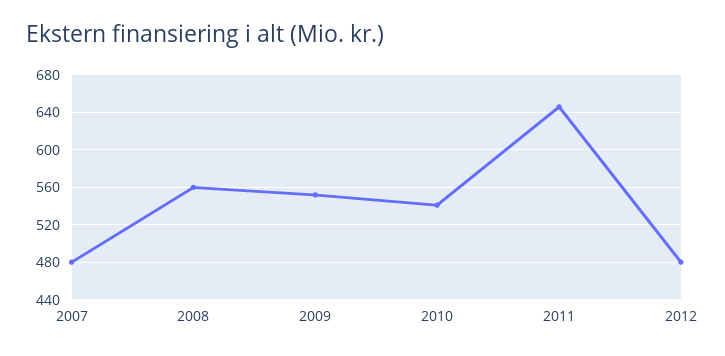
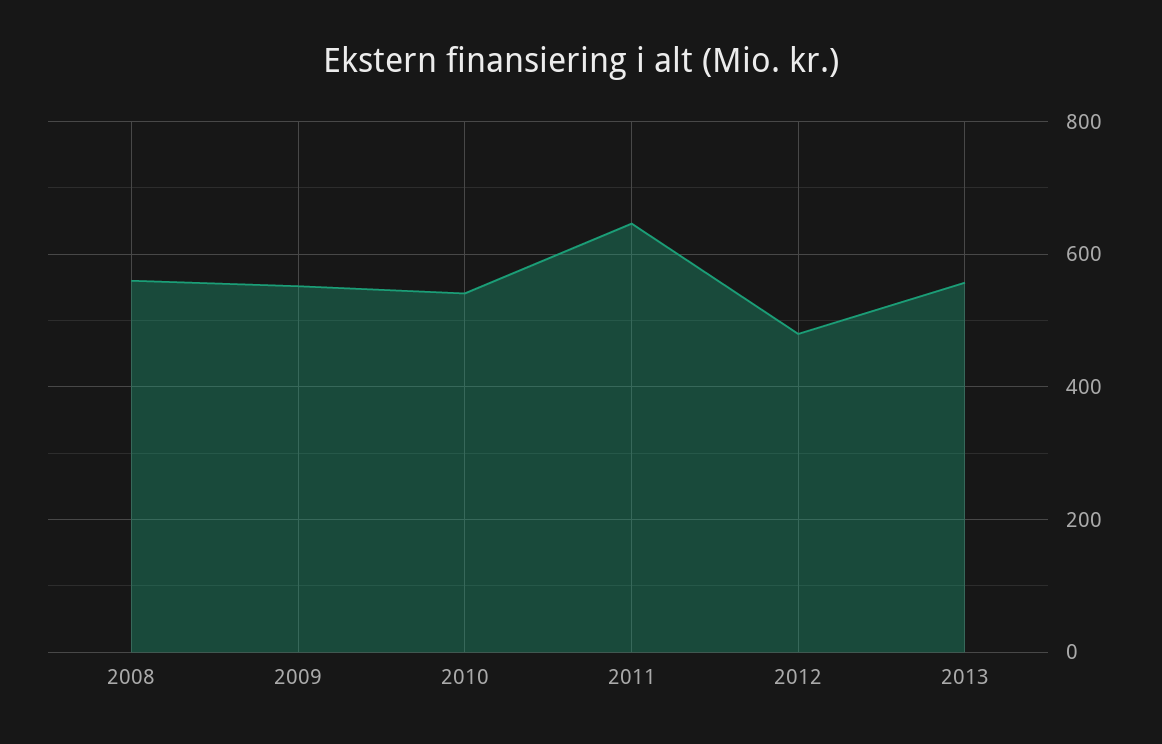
2007: 480 -> none
2013: none -> 560

